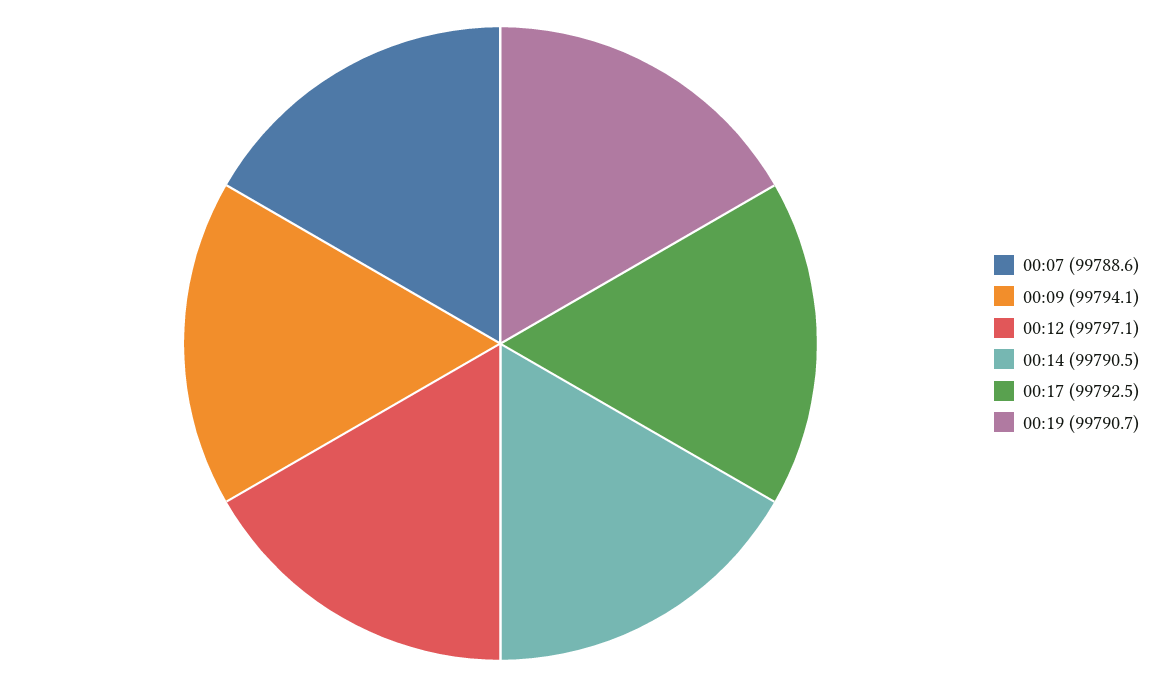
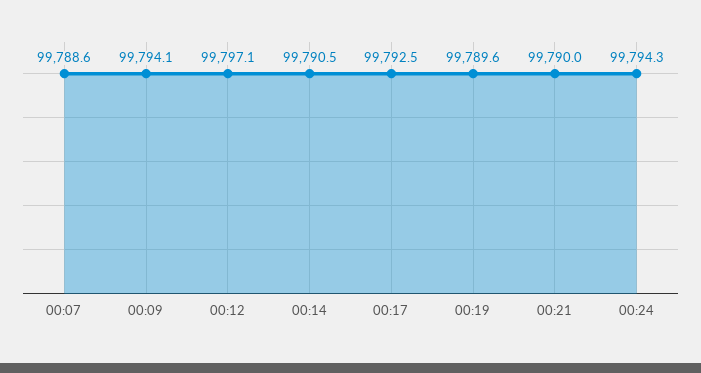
00:19: 99790.7 -> 99789.6
00:21: none -> 99790
00:24: none -> 99794.3

